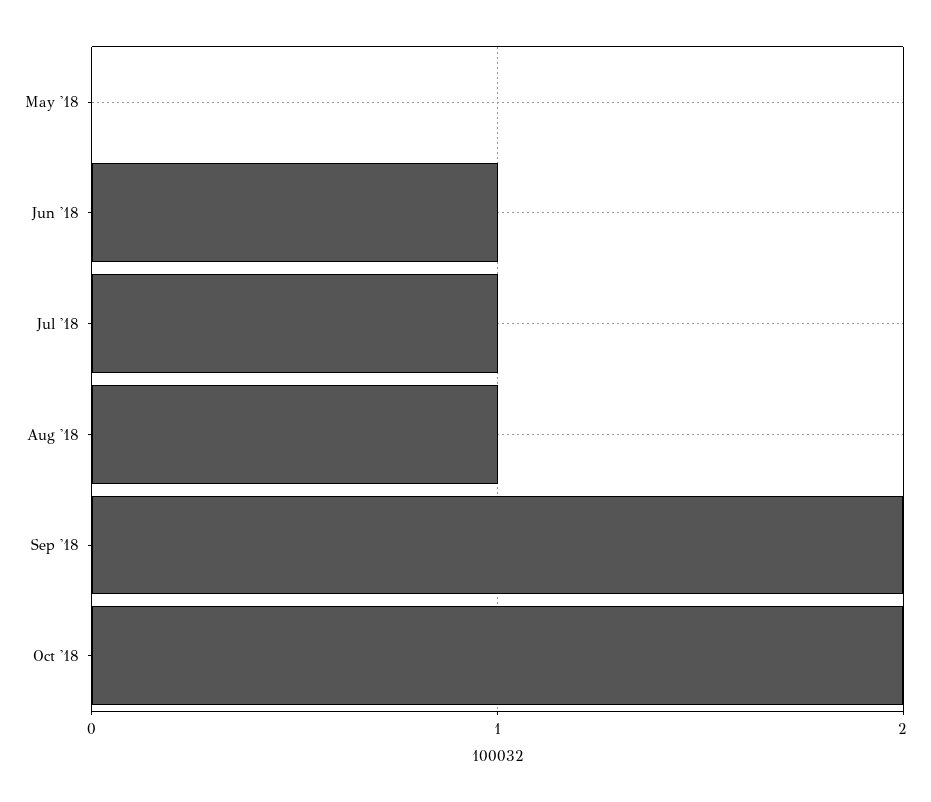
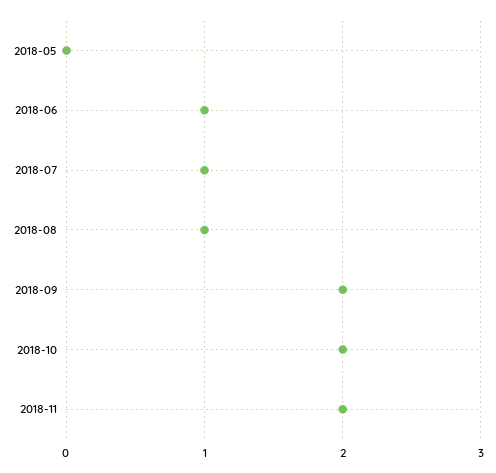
2018-11: none -> 2

